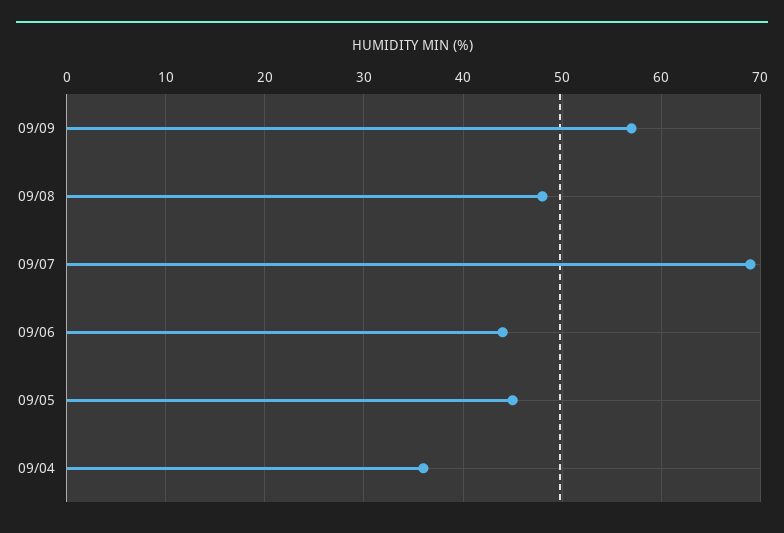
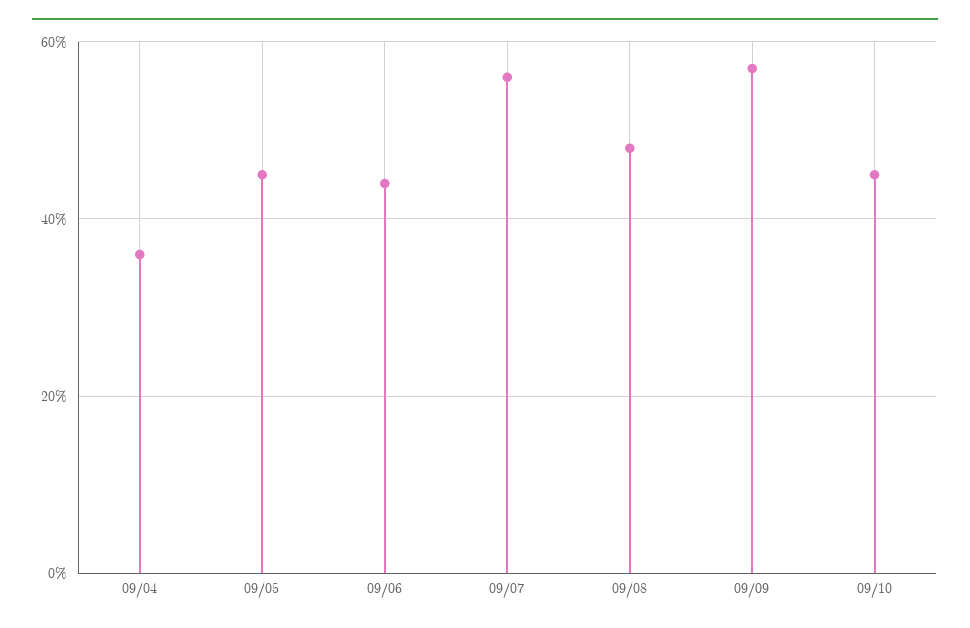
09/07: 69 -> 55
09/10: none -> 45

